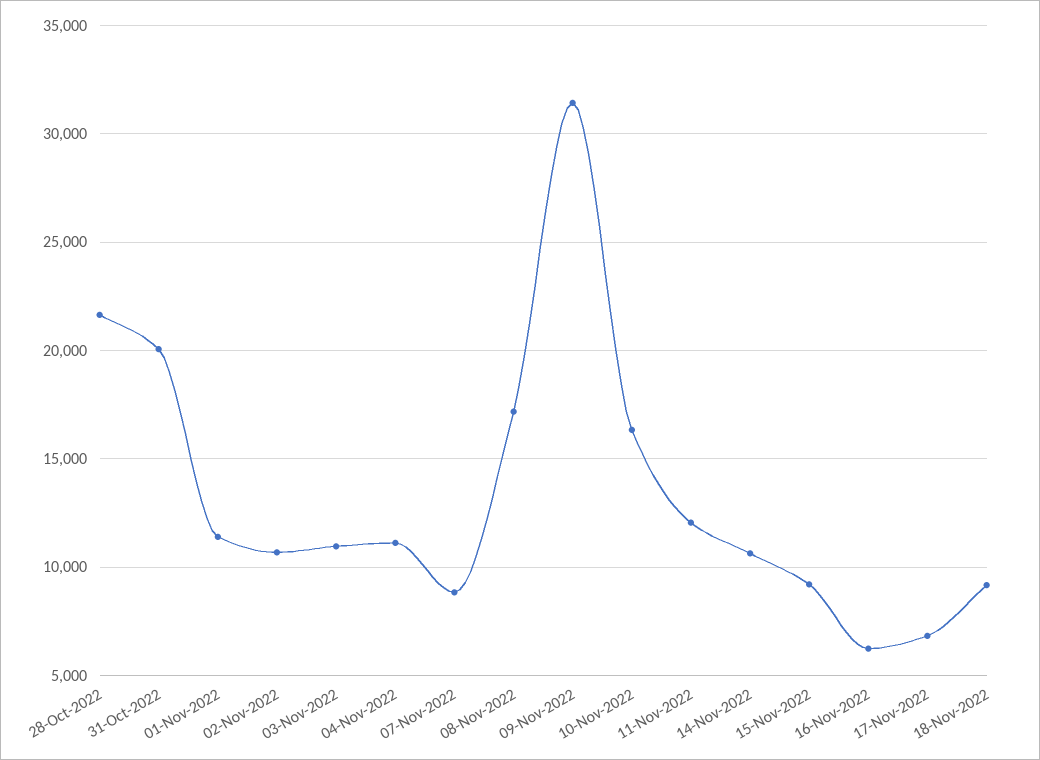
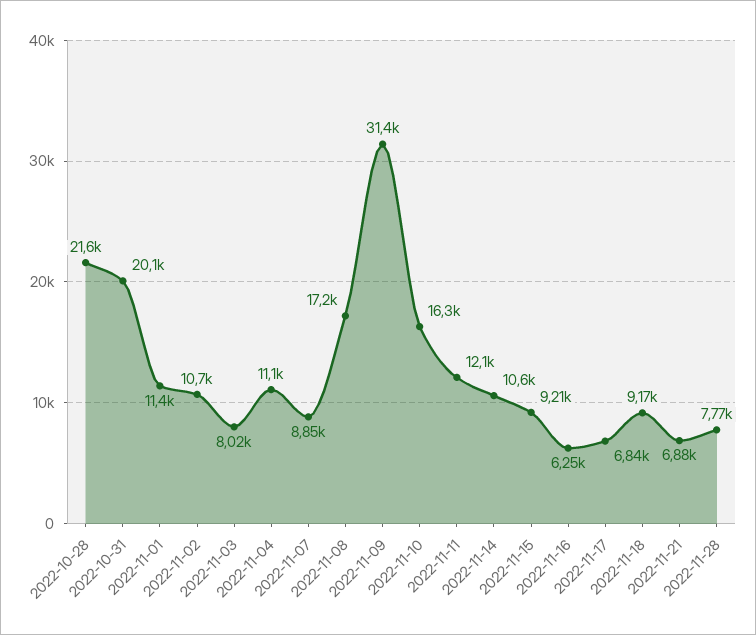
03-Nov-2022: 11000 -> 8020
2022-11-21: none -> 6880
2022-11-28: none -> 7770

